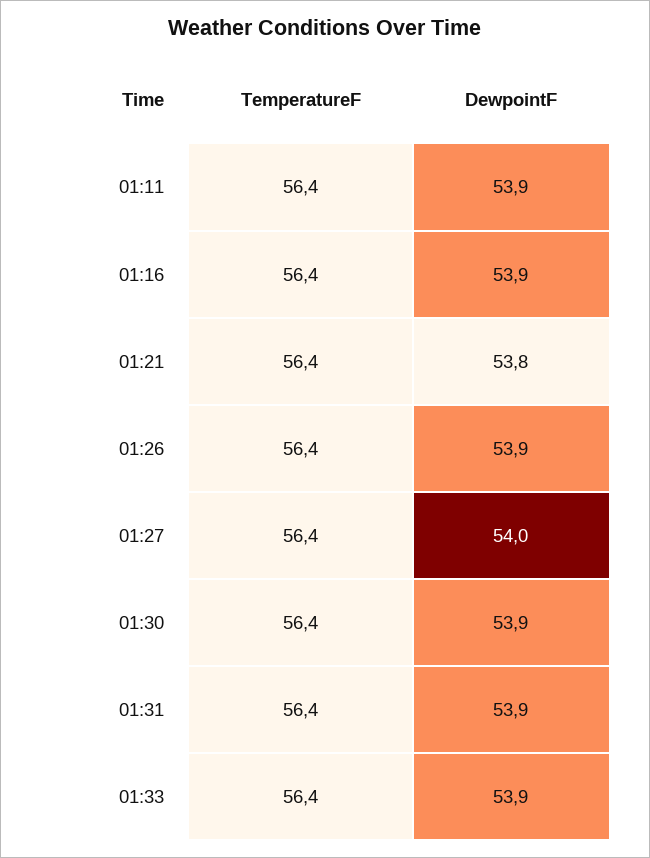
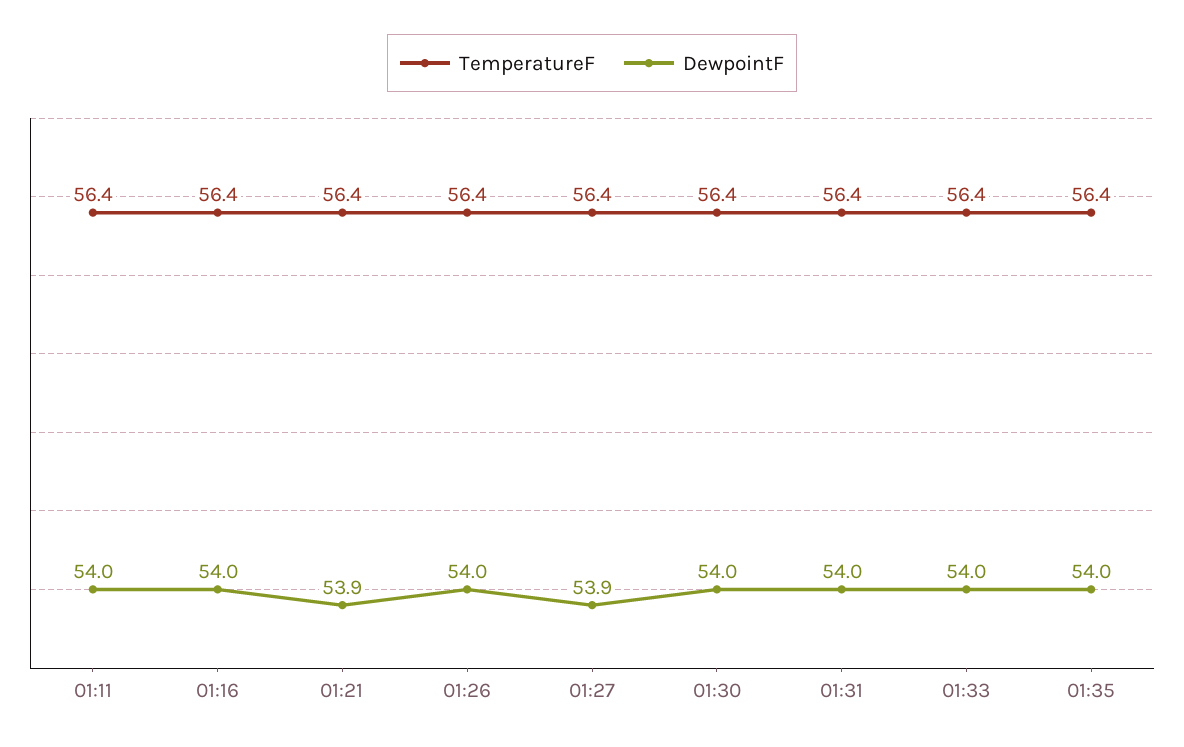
DewpointF, 01:11: 53.9 -> 54
DewpointF, 01:16: 53.9 -> 54
DewpointF, 01:21: 53.8 -> 53.9
DewpointF, 01:26: 53.9 -> 54
DewpointF, 01:27: 54 -> 53.9
DewpointF, 01:30: 53.9 -> 54
DewpointF, 01:31: 53.9 -> 54
DewpointF, 01:33: 53.9 -> 54
TemperatureF, 01:35: none -> 56.4
DewpointF, 01:35: none -> 54

